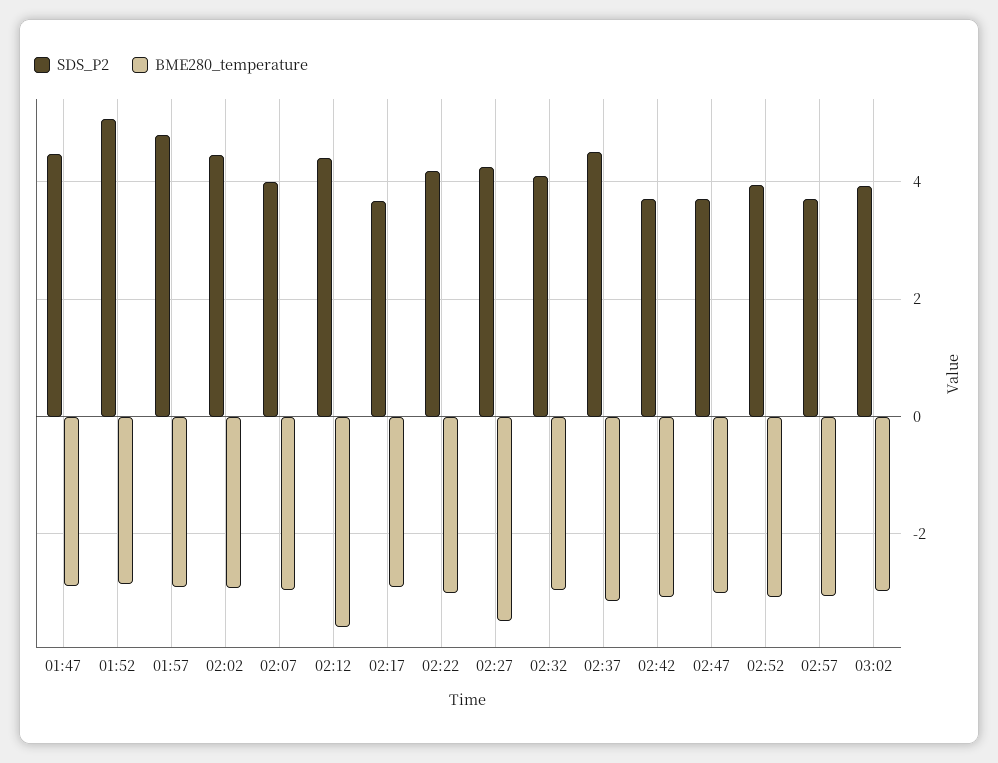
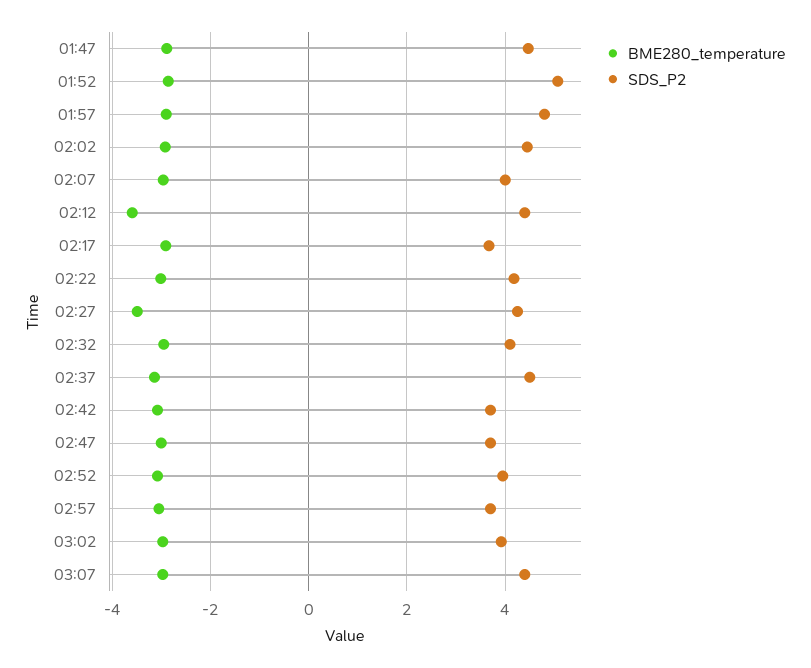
BME280_temperature, 03:07: none -> -3
SDS_P2, 03:07: none -> 4.4

